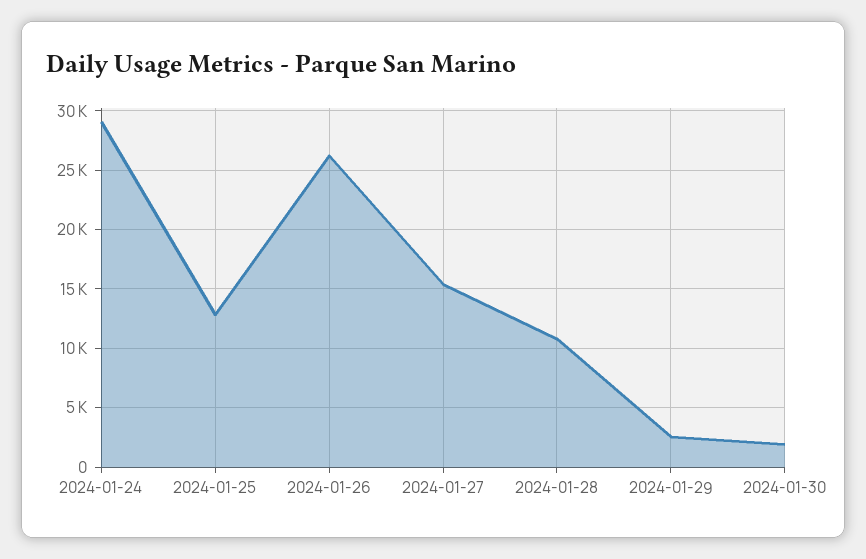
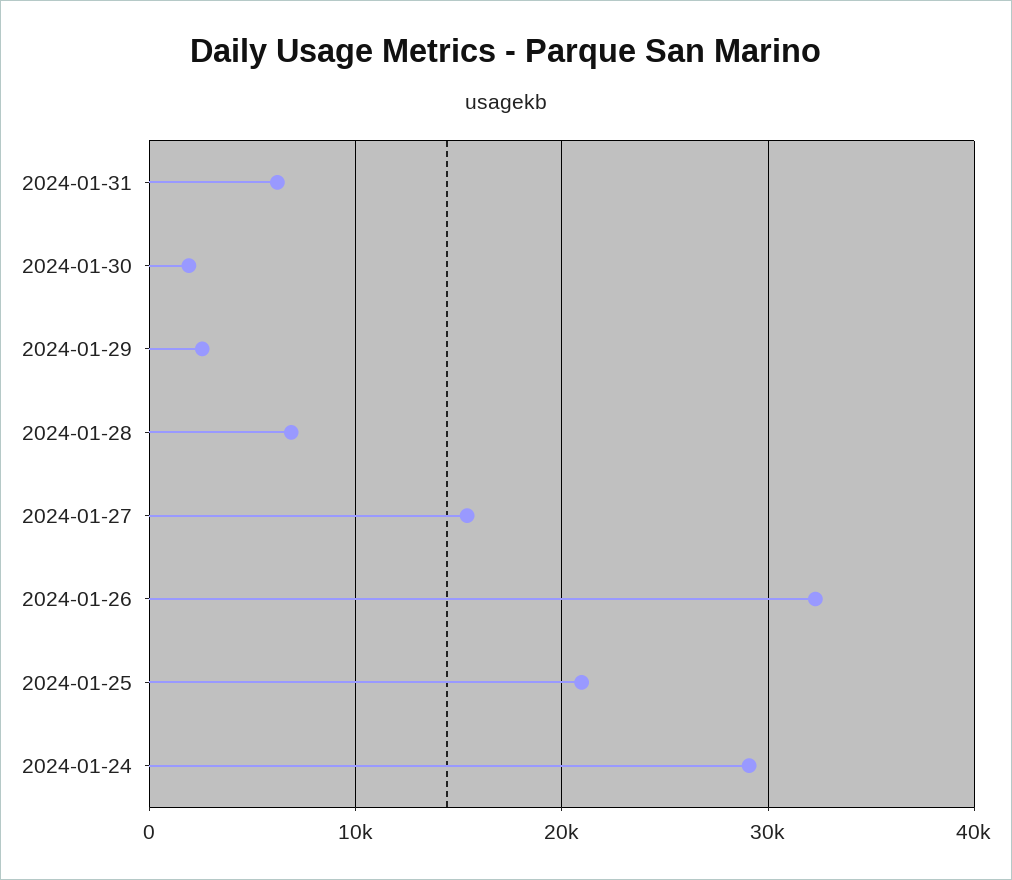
2024-01-25: 13000 -> 21000
2024-01-26: 26000 -> 32000
2024-01-28: 11000 -> 7000
2024-01-31: none -> 6000

